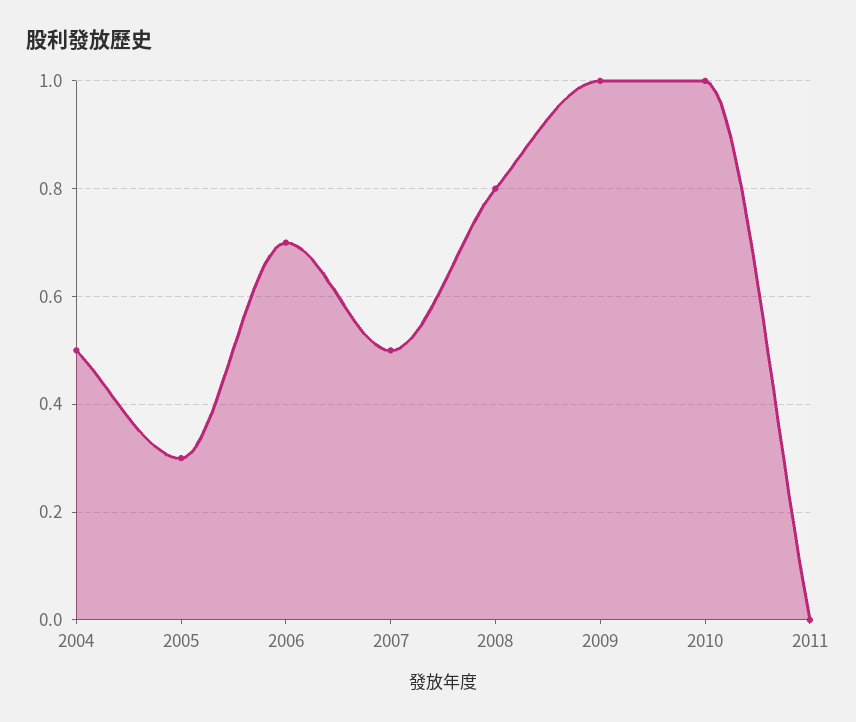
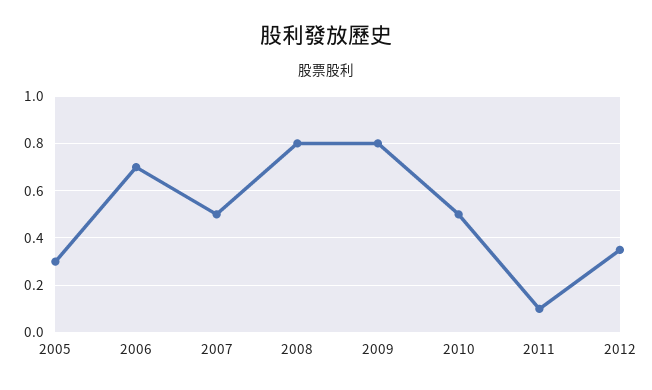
2004: 0.5 -> none
2009: 1 -> 0.8
2010: 1 -> 0.5
2011: 0 -> 0.1
2012: none -> 0.35

